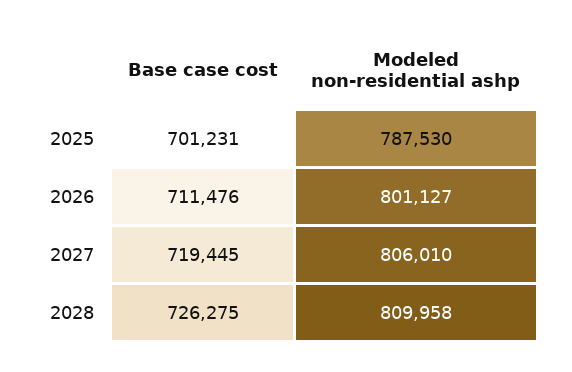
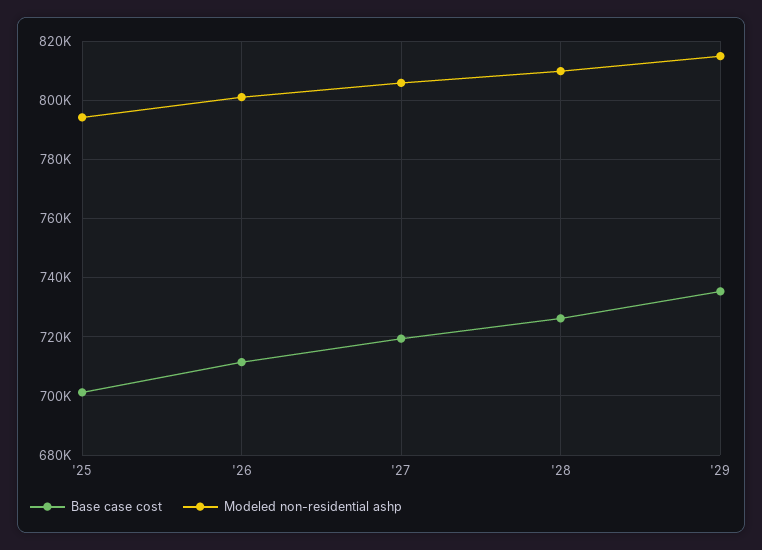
Modeled non-residential ashp, 2025: 787530 -> 795000
Base case cost, '29: none -> 735000
Modeled non-residential ashp, '29: none -> 815000

